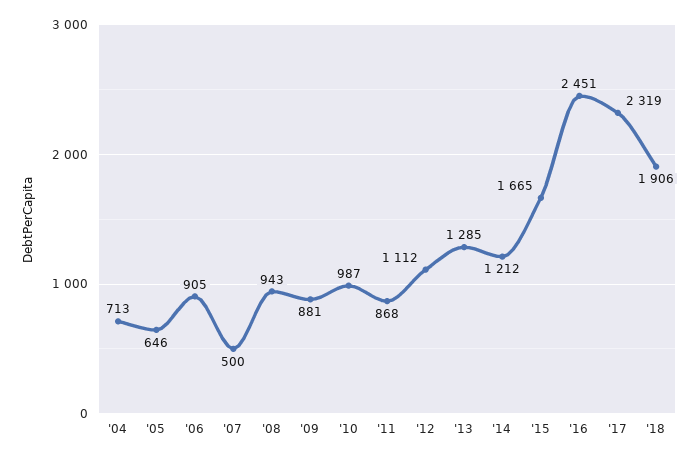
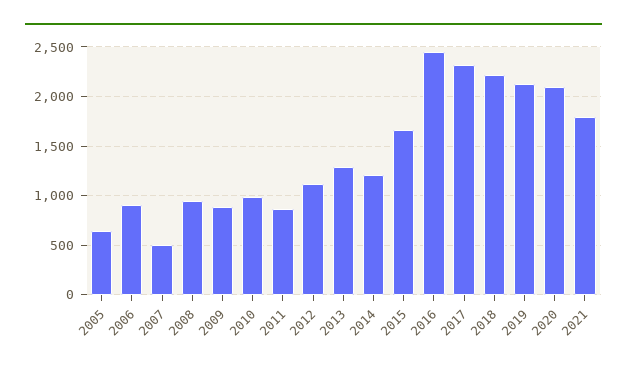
'04: 713 -> none
'18: 1906 -> 2200
2019: none -> 2100
2020: none -> 2100
2021: none -> 1800

